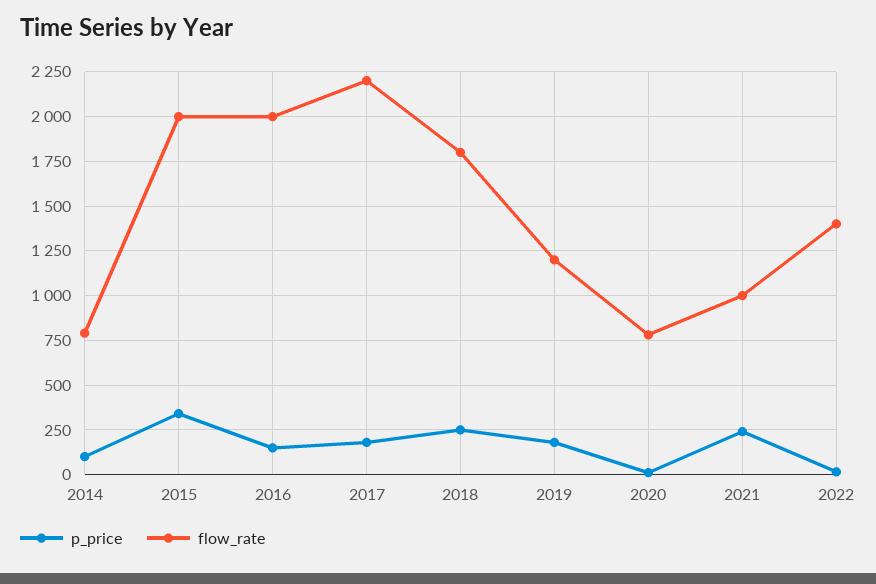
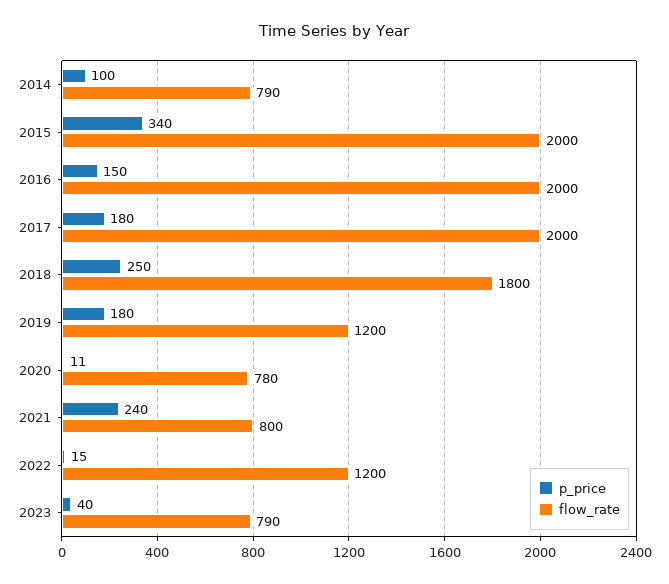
flow_rate, 2017: 2200 -> 2000
flow_rate, 2021: 1000 -> 800
flow_rate, 2022: 1400 -> 1200
p_price, 2023: none -> 40
flow_rate, 2023: none -> 790

